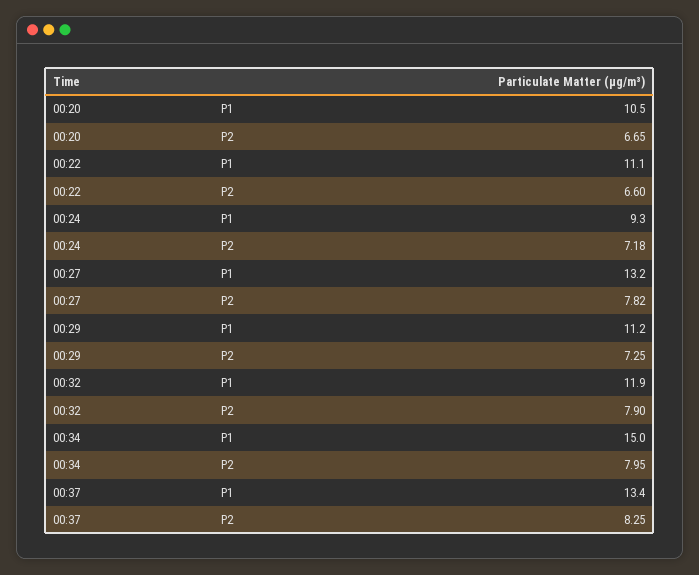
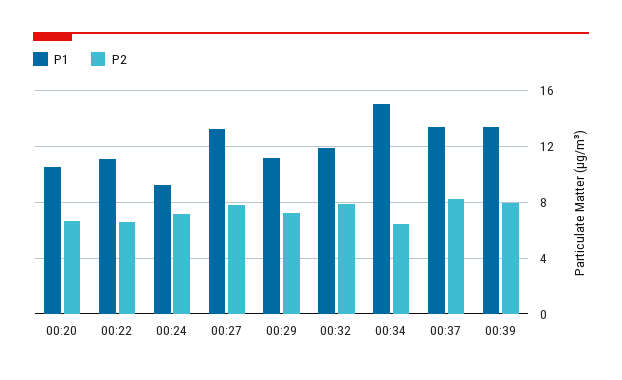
P2, 00:34: 7.95 -> 6.5
P1, 00:39: none -> 13.5
P2, 00:39: none -> 8

